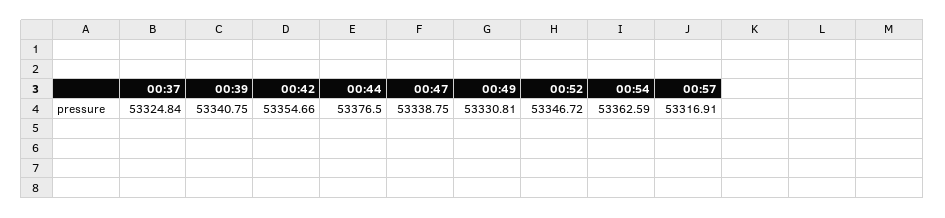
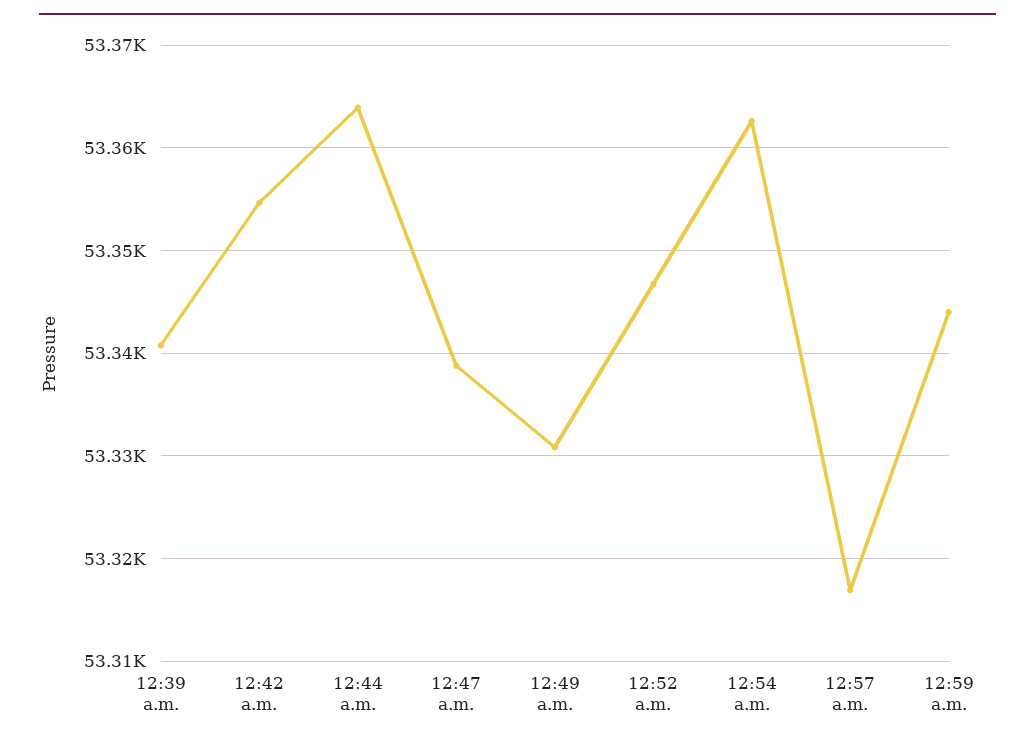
00:37: 53324.84 -> none
00:44: 53376.5 -> 53364
12:59 a.m.: none -> 53344

